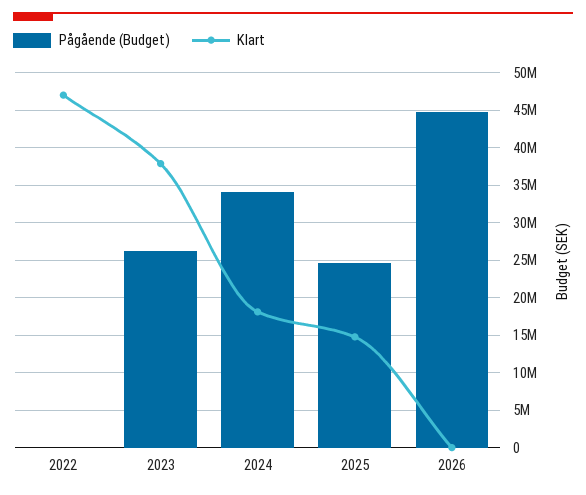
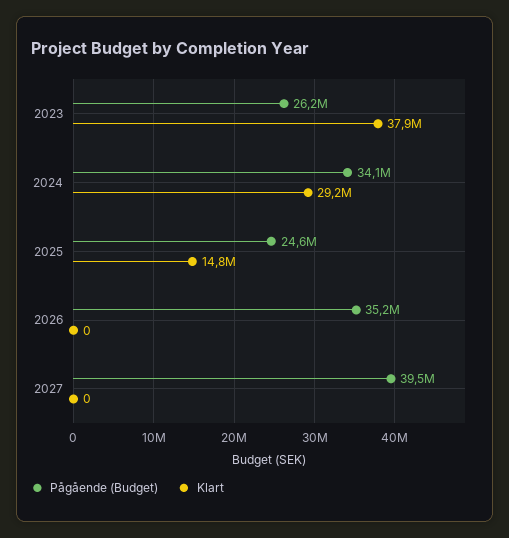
Pågående (Budget), 2022: 0 -> none
Klart, 2022: 47000000 -> none
Klart, 2024: 18000000 -> 29200000
Pågående (Budget), 2026: 45000000 -> 35200000
Pågående (Budget), 2027: none -> 39500000
Klart, 2027: none -> 0

